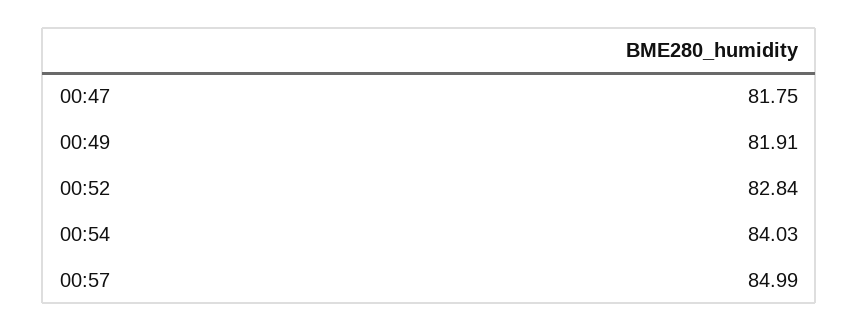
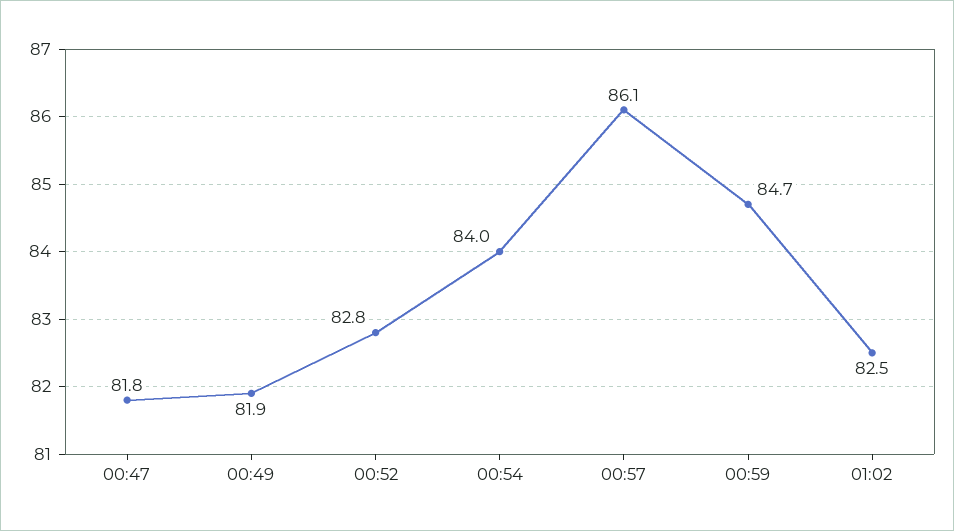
00:57: 84.99 -> 86.1
00:59: none -> 84.7
01:02: none -> 82.5

